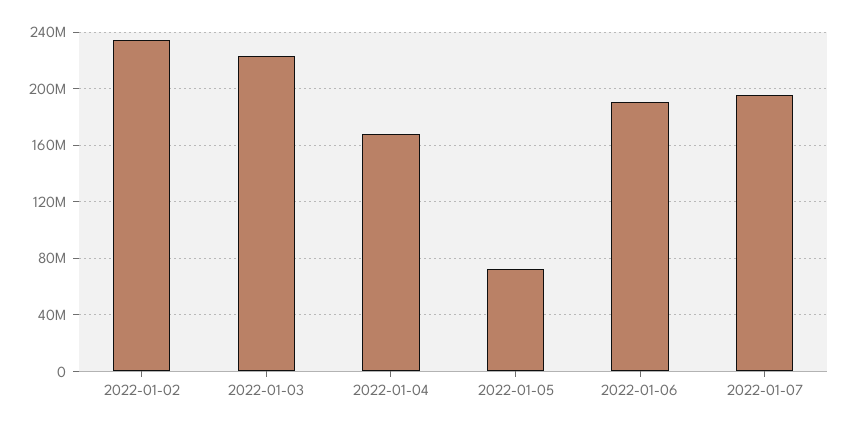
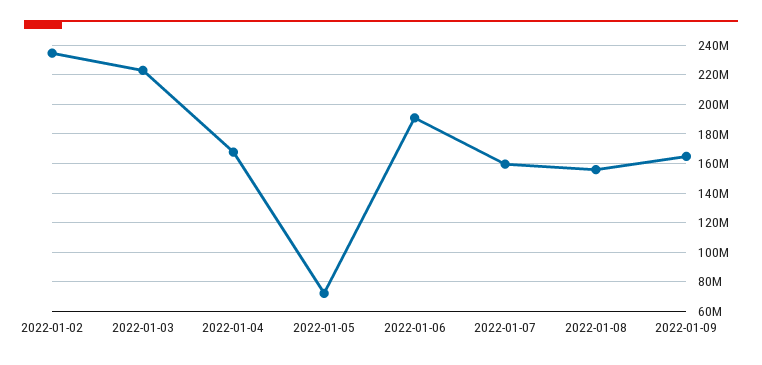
2022-01-07: 195000000 -> 160000000
2022-01-08: none -> 155000000
2022-01-09: none -> 165000000

